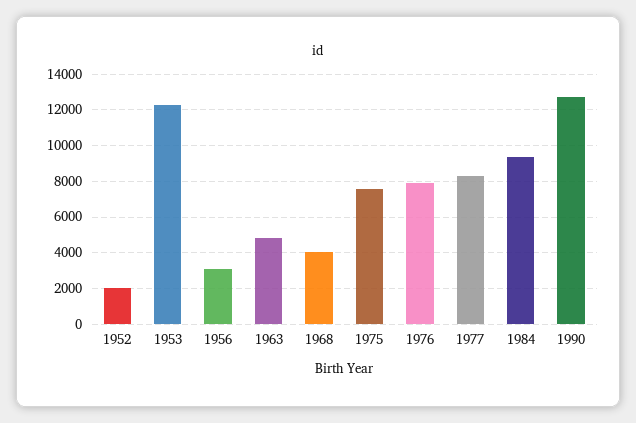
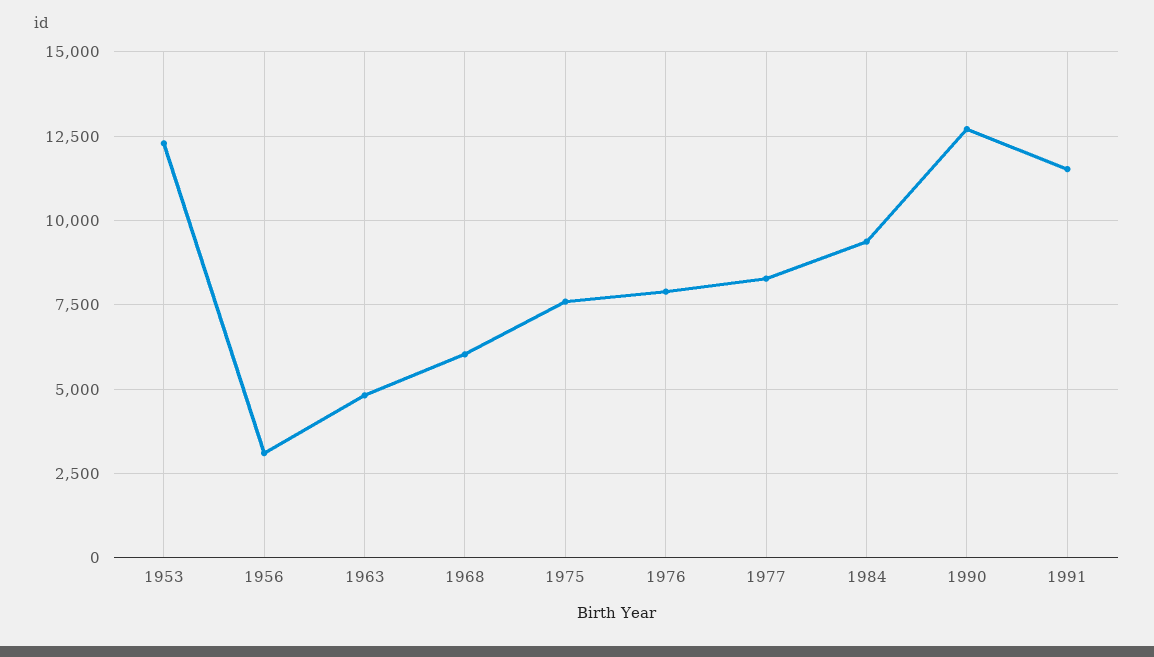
1952: 2000 -> none
1968: 4000 -> 6000
1991: none -> 11500

